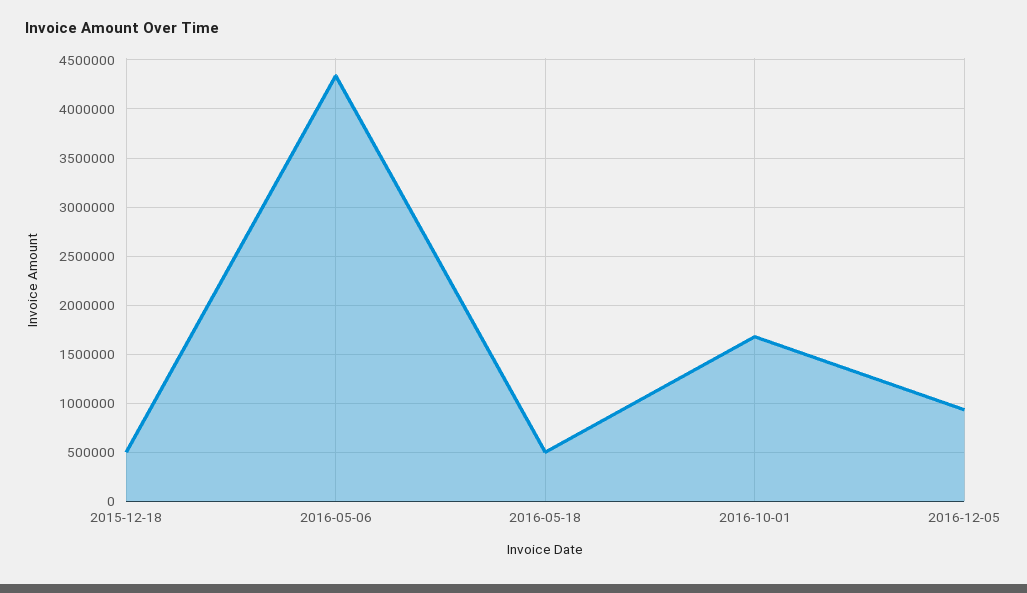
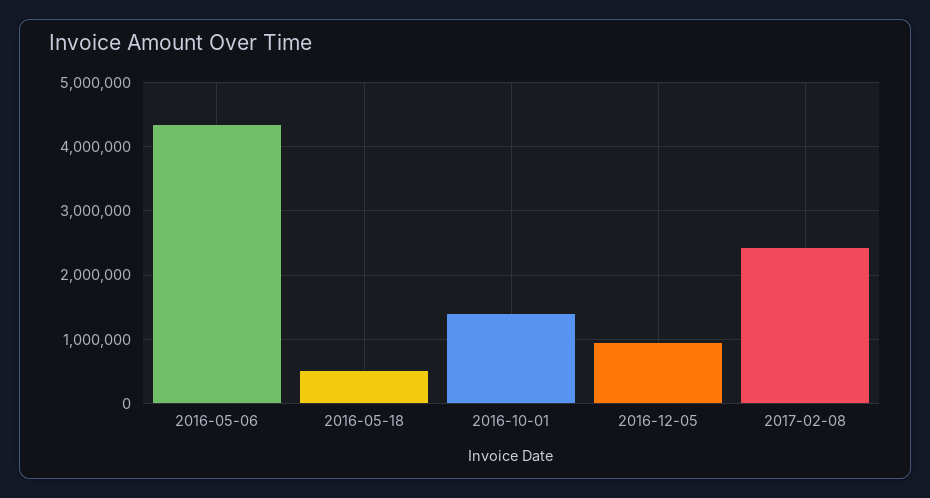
2015-12-18: 500000 -> none
2016-10-01: 1700000 -> 1400000
2017-02-08: none -> 2400000

